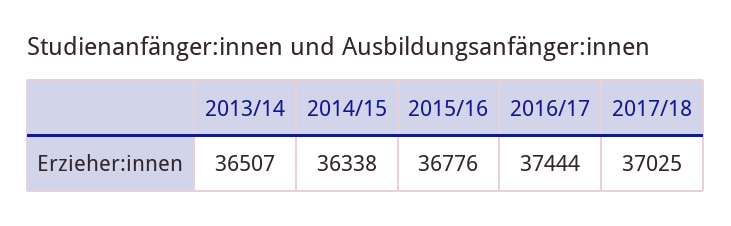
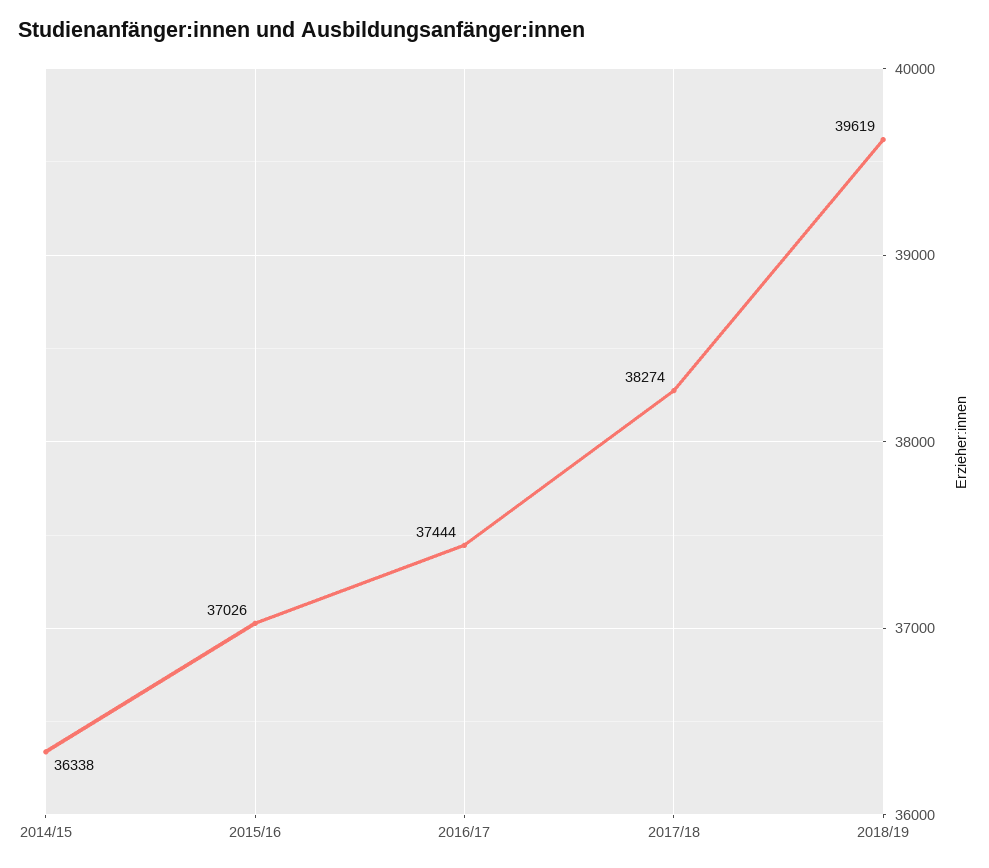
2013/14: 36507 -> none
2015/16: 36776 -> 37026
2017/18: 37025 -> 38274
2018/19: none -> 39619

